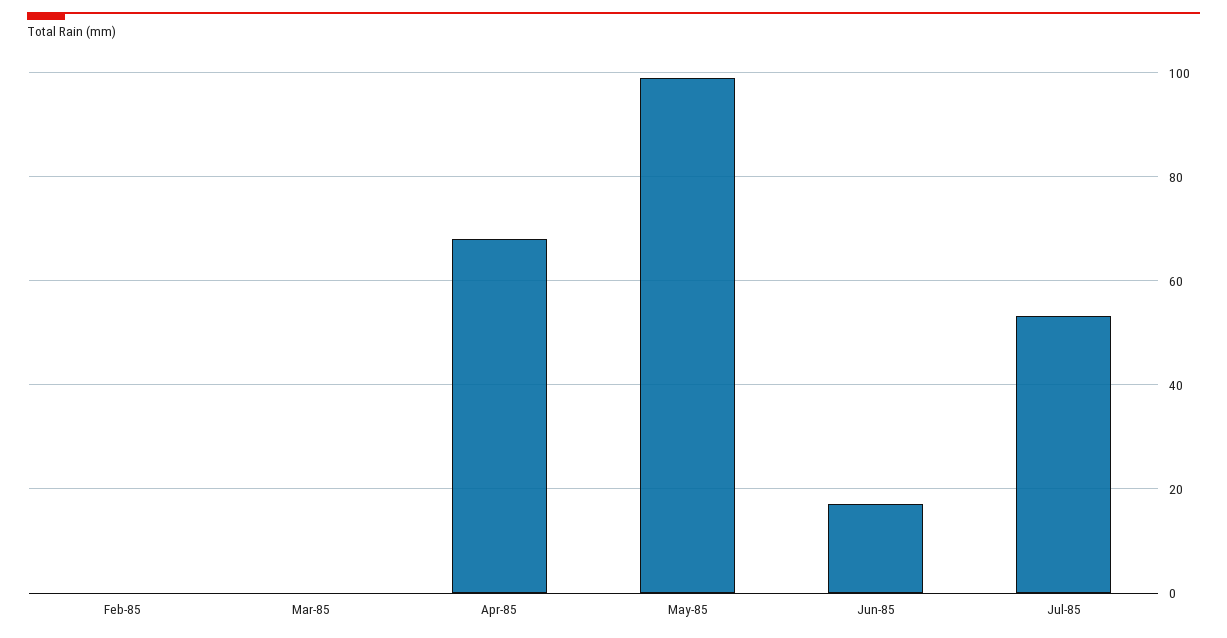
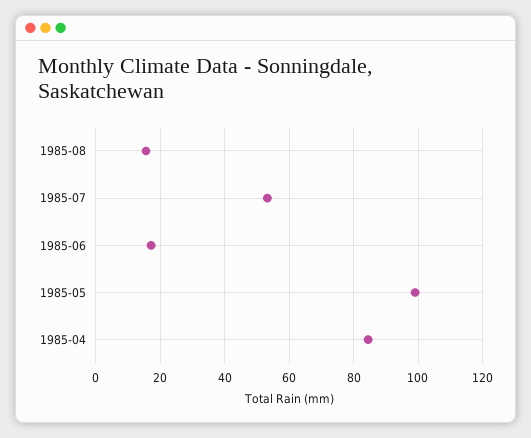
Feb-85: 0 -> none
Mar-85: 0 -> none
Apr-85: 68 -> 84
1985-08: none -> 16

